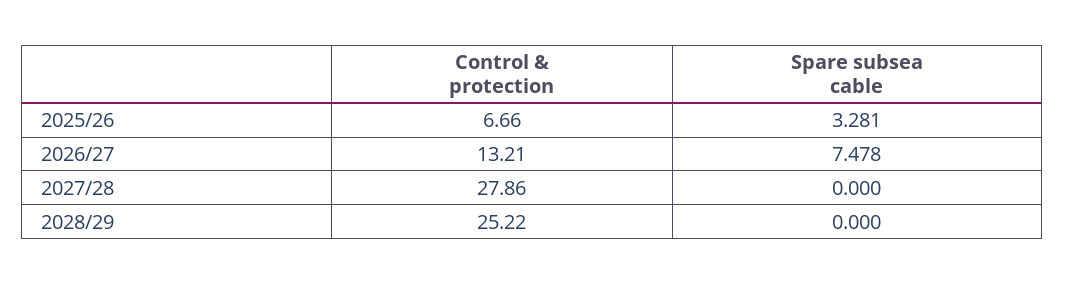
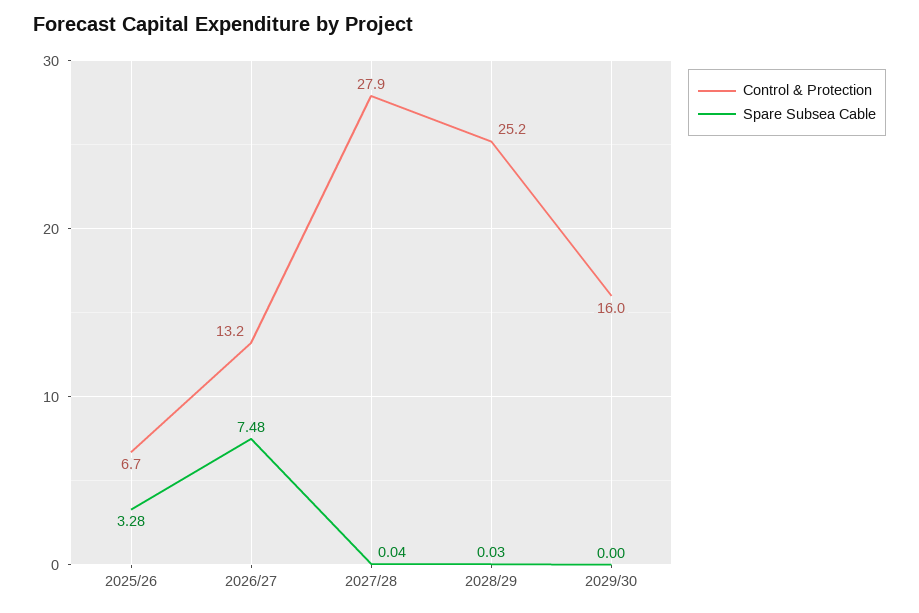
Spare subsea cable, 2027/28: 0 -> 0.04
Spare subsea cable, 2028/29: 0 -> 0.03
Control & protection, 2029/30: none -> 16
Spare subsea cable, 2029/30: none -> 0

